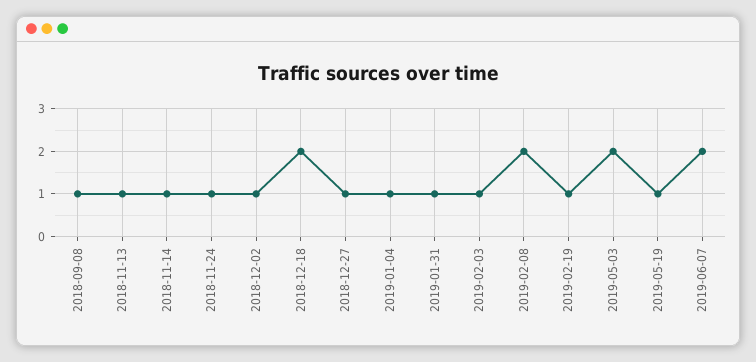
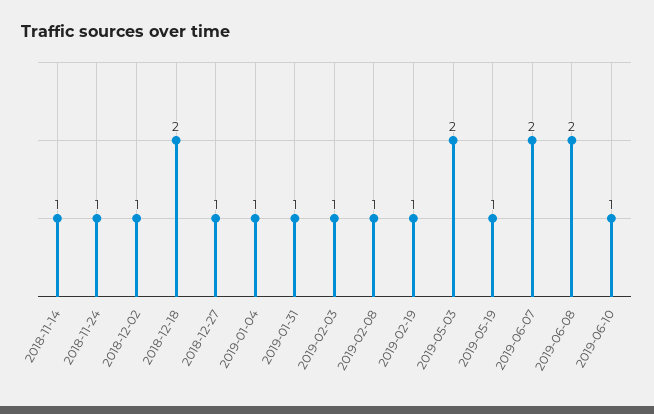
2018-09-08: 1 -> none
2018-11-13: 1 -> none
2019-02-08: 2 -> 1
2019-06-08: none -> 2
2019-06-10: none -> 1

